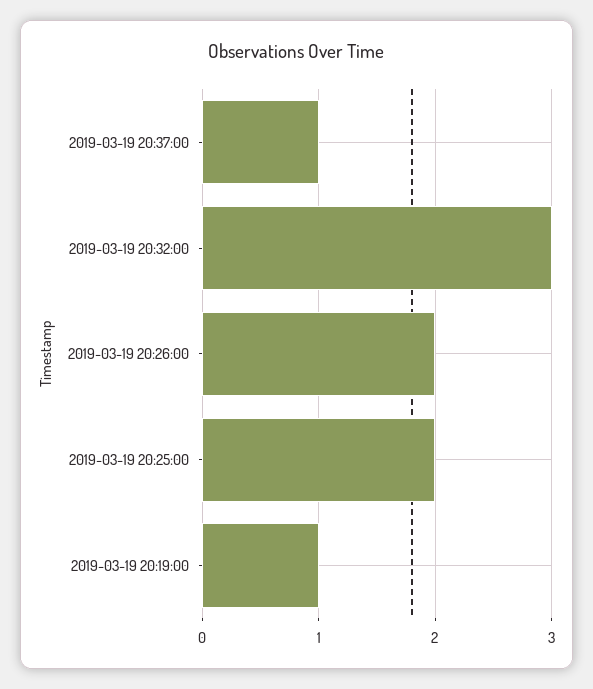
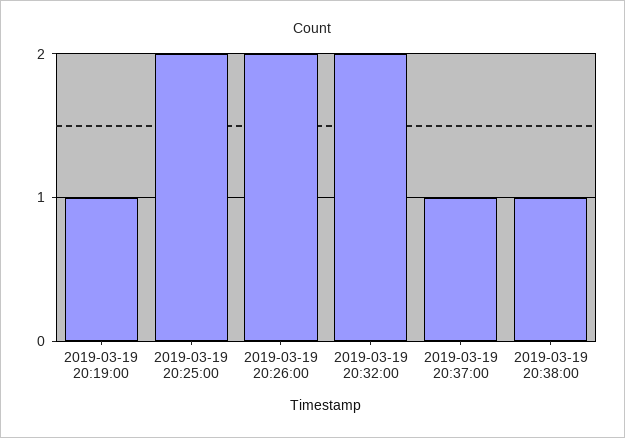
2019-03-19 20:32:00: 3 -> 2
2019-03-19 20:38:00: none -> 1

